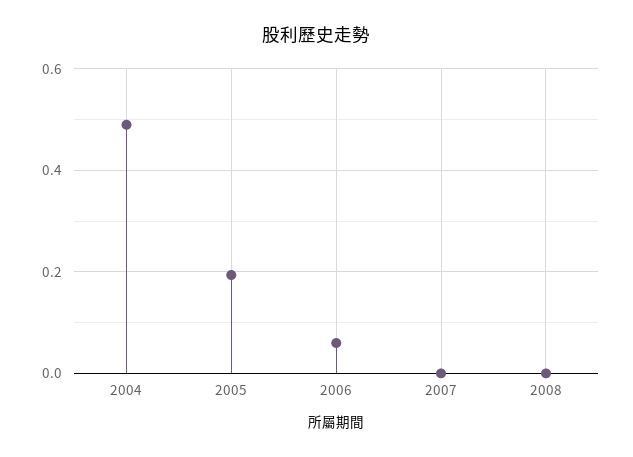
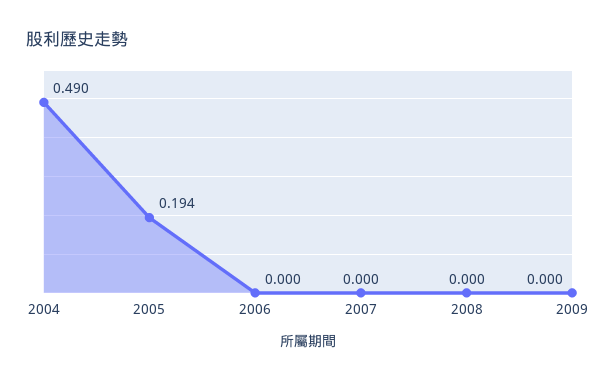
2006: 0.06 -> 0
2009: none -> 0

